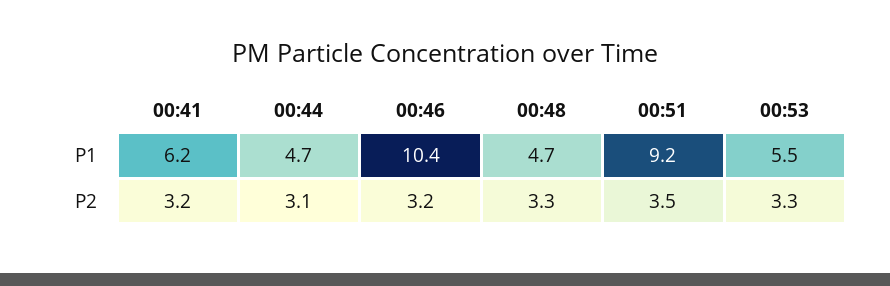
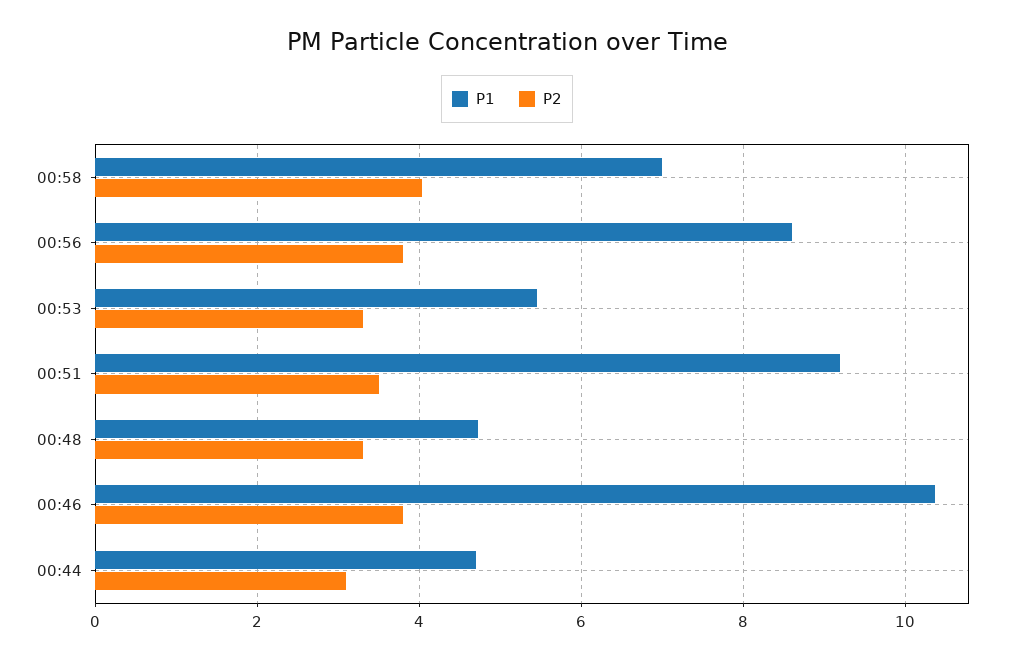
P1, 00:41: 6.2 -> none
P2, 00:41: 3.2 -> none
P2, 00:46: 3.2 -> 3.8
P1, 00:58: none -> 7
P2, 00:58: none -> 4
P1, 00:56: none -> 8.6
P2, 00:56: none -> 3.8

